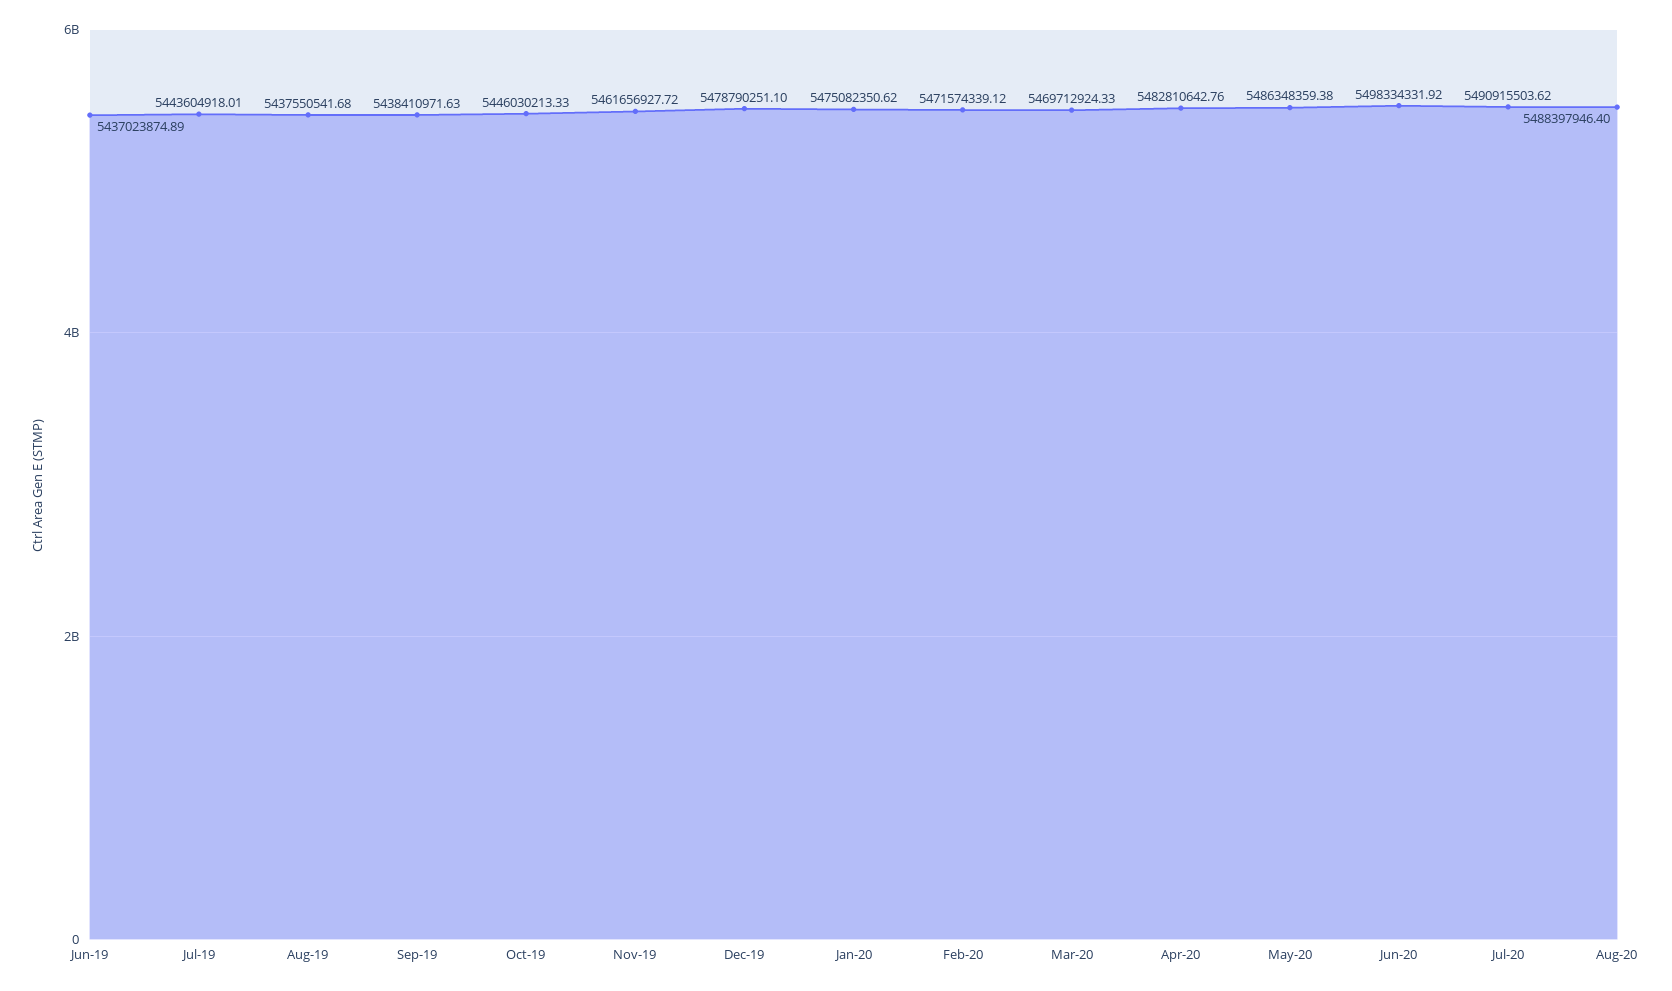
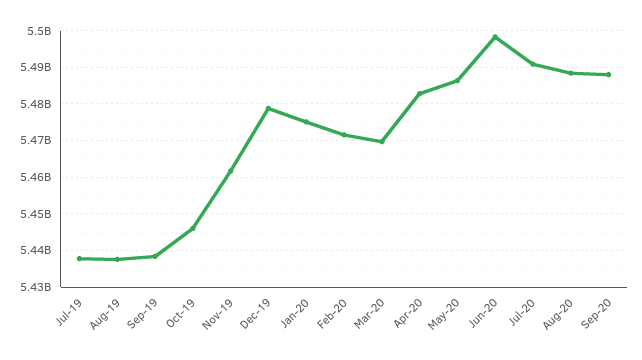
Jun-19: 5437023874.89 -> none
Jul-19: 5443604918.01 -> 5438000000
Sep-20: none -> 5488000000

